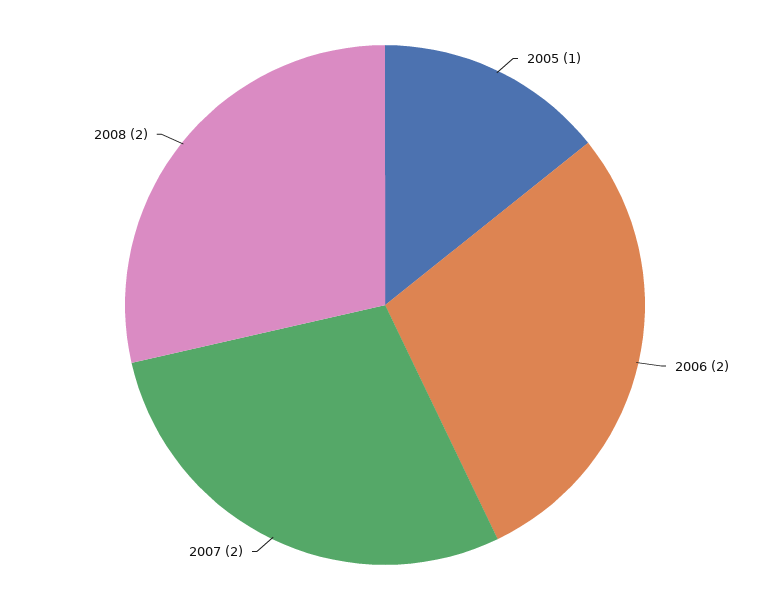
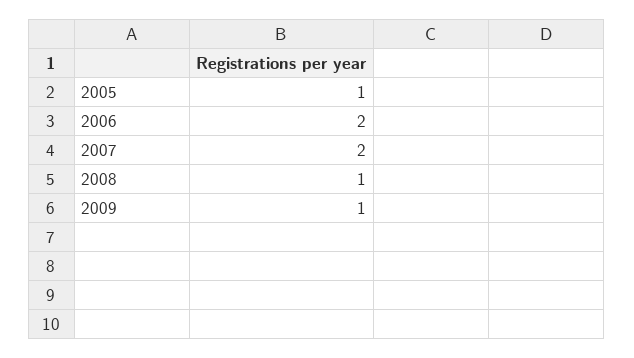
2008: 2 -> 1
2009: none -> 1

